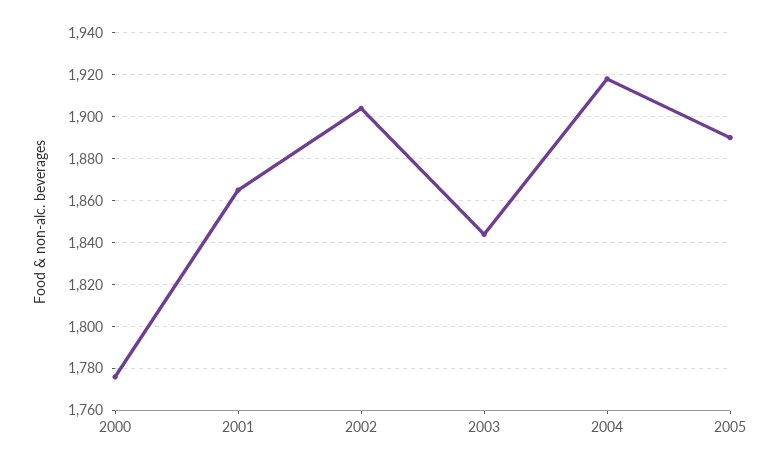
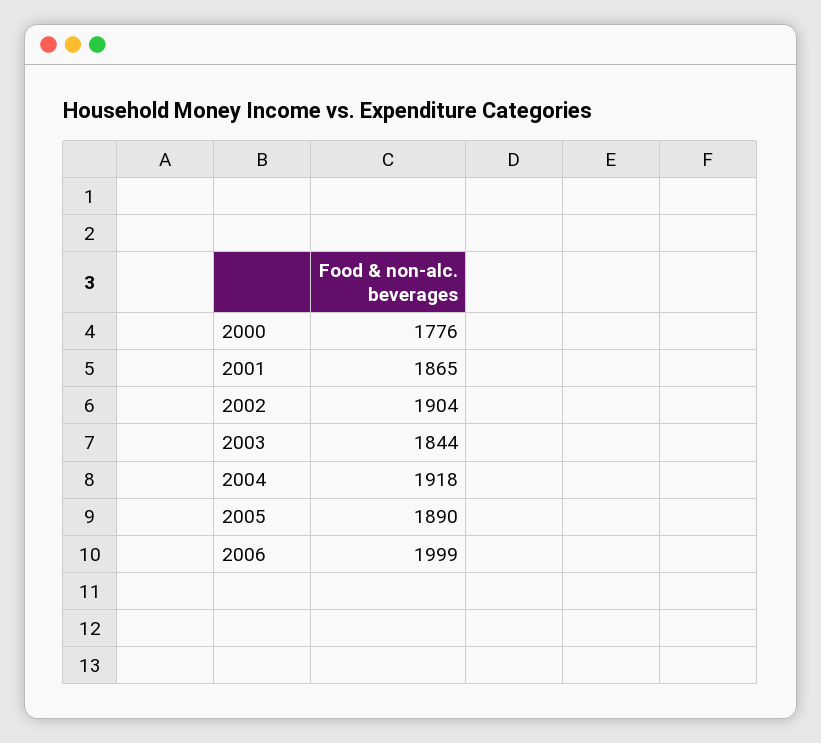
2006: none -> 1999

